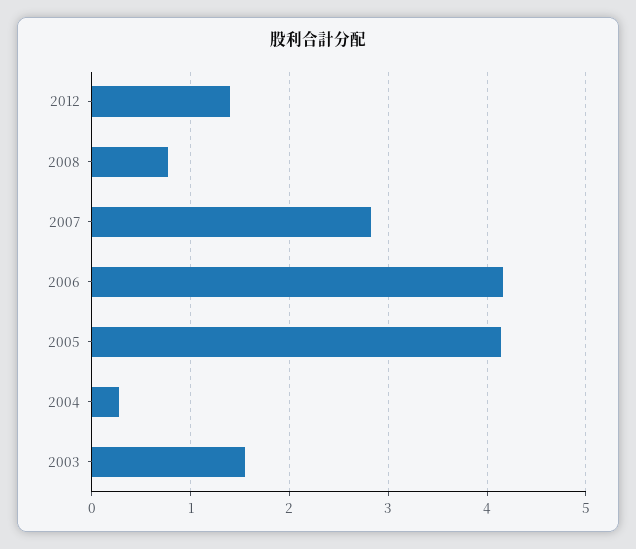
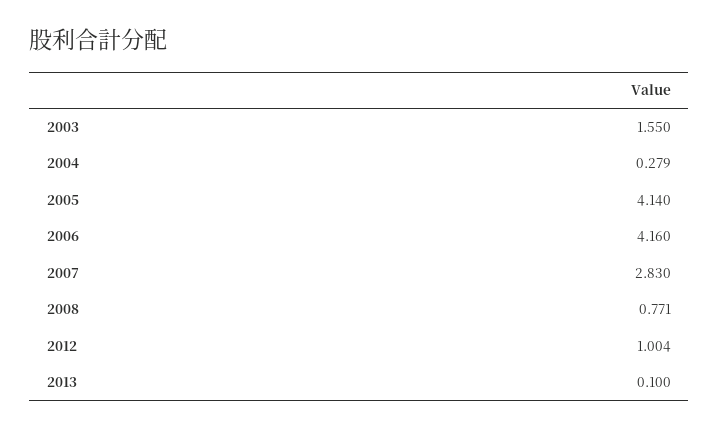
2012: 1.4 -> 1.004
2013: none -> 0.1

